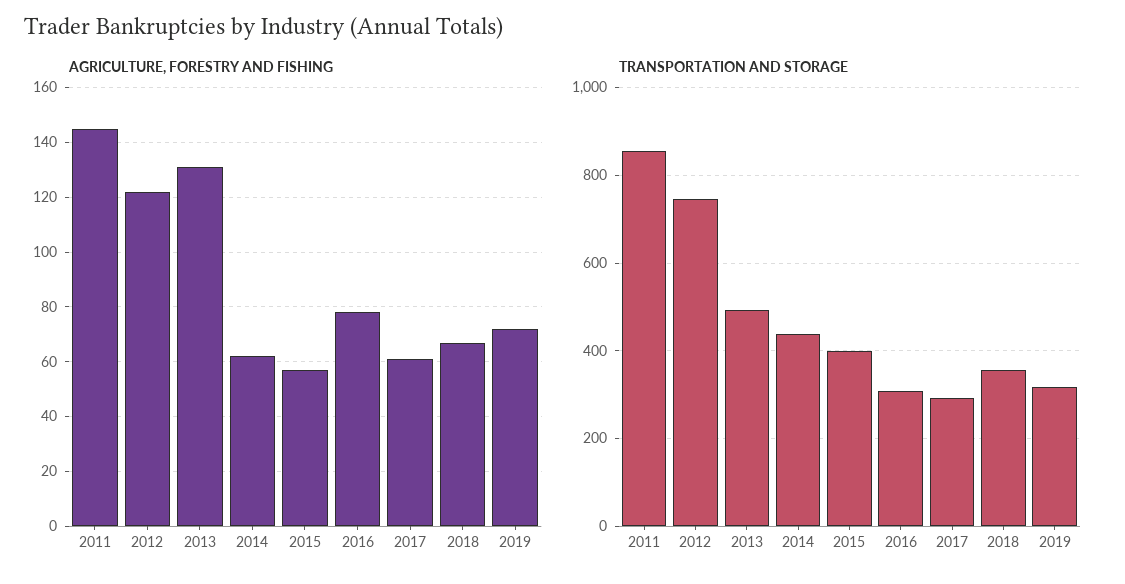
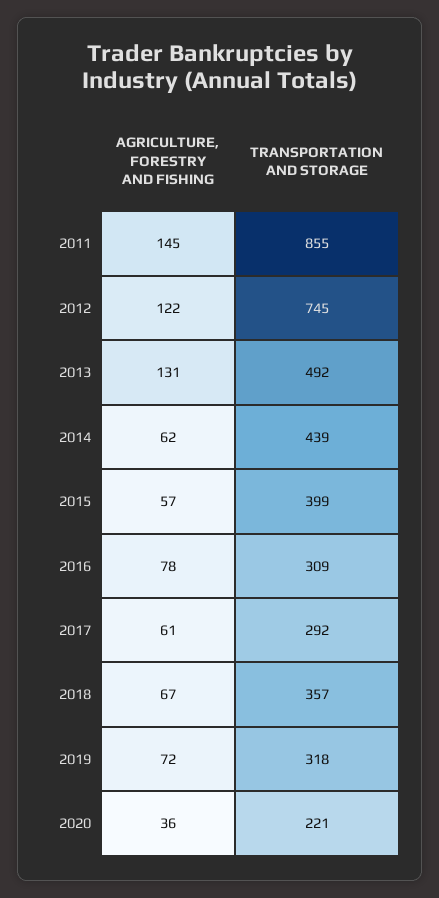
AGRICULTURE, FORESTRY AND FISHING, 2020: none -> 36
TRANSPORTATION AND STORAGE, 2020: none -> 221

